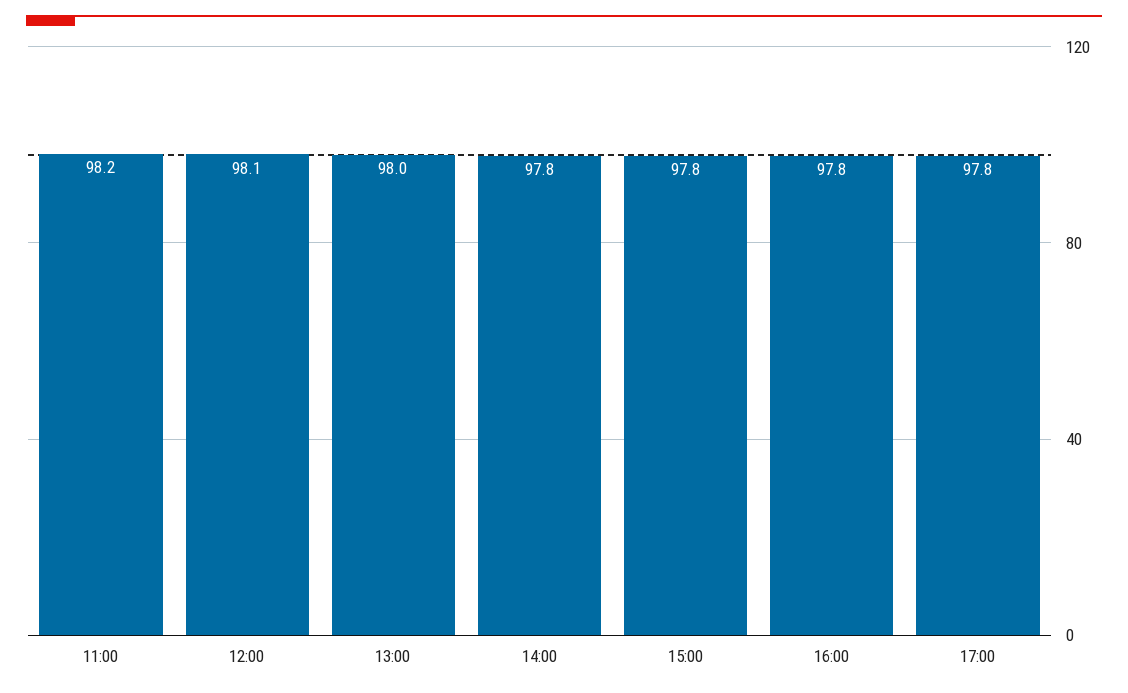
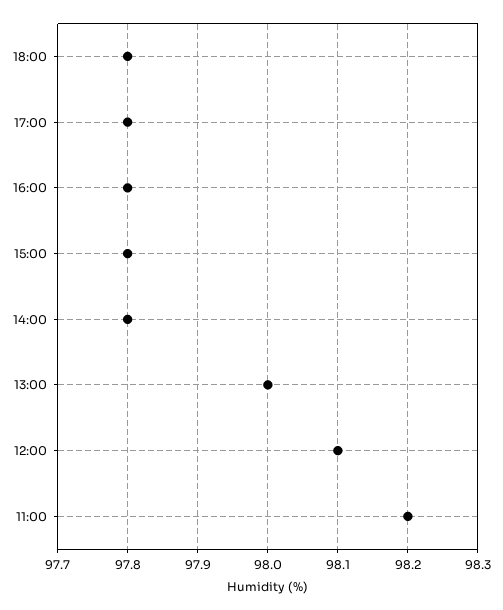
18:00: none -> 97.8

